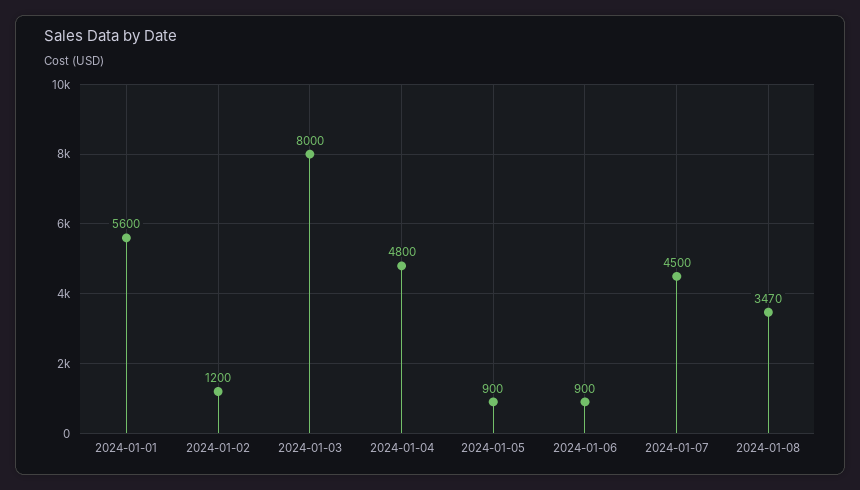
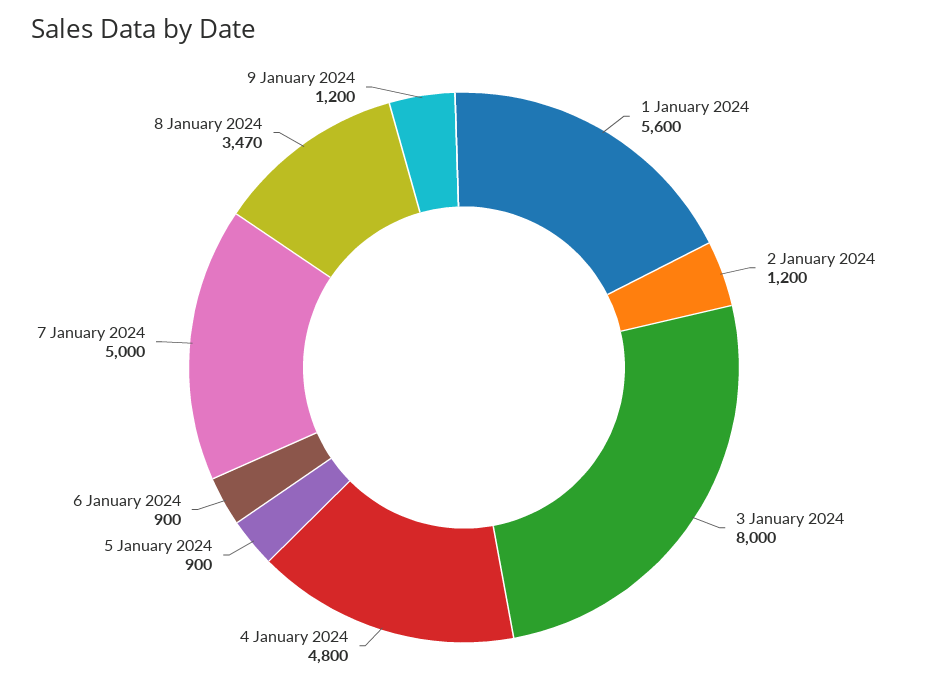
2024-01-07: 4500 -> 5000
9 January 2024: none -> 1200

